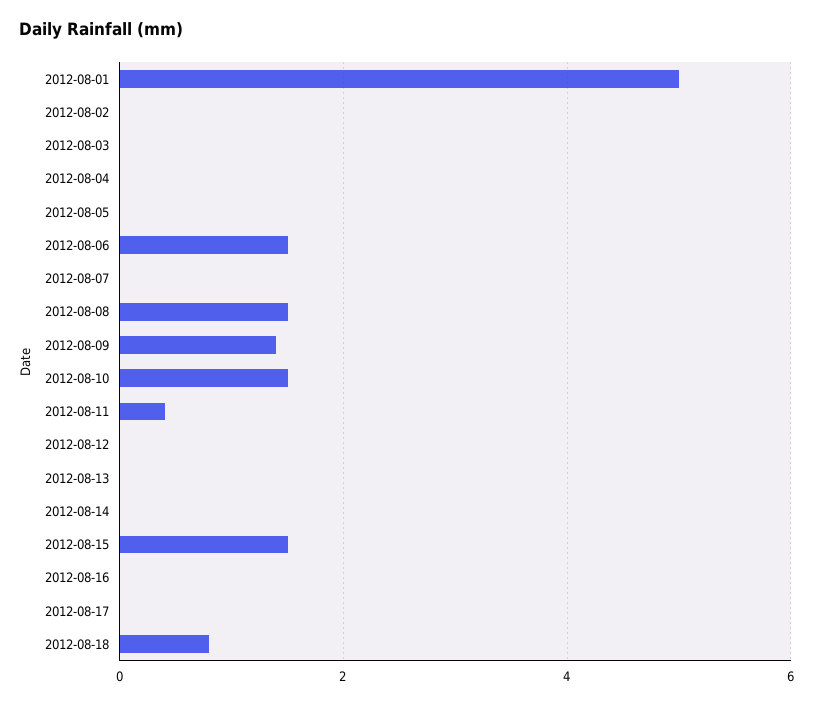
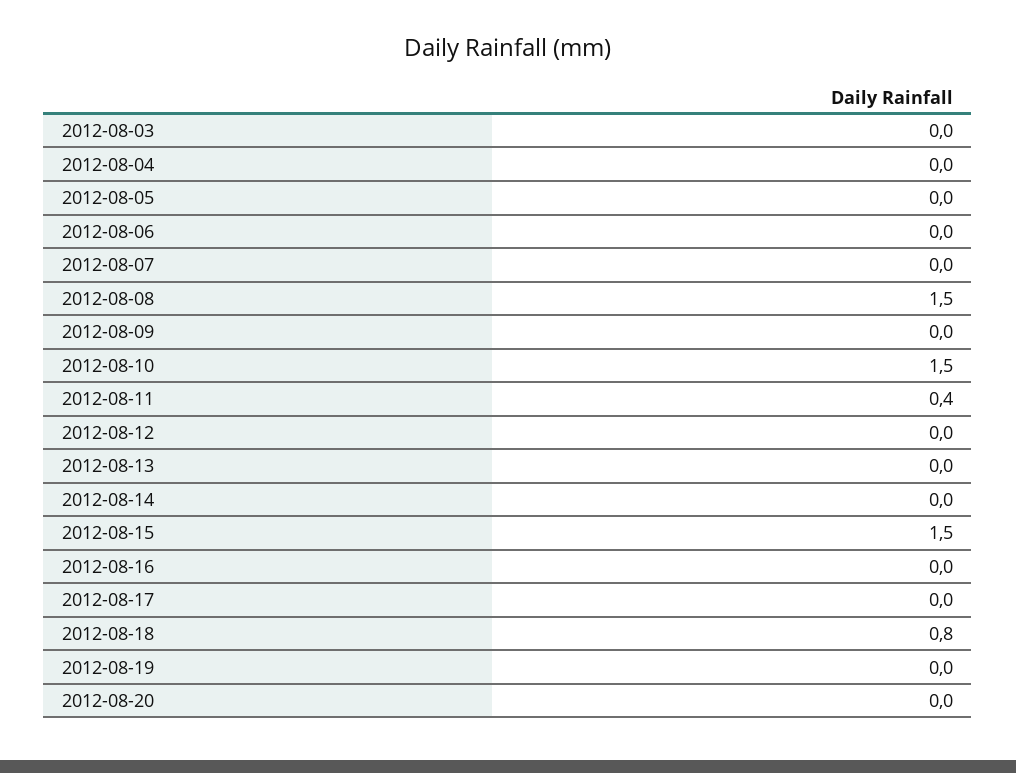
2012-08-01: 5 -> none
2012-08-02: 0 -> none
2012-08-06: 1.5 -> 0
2012-08-09: 1.5 -> 0
2012-08-19: none -> 0
2012-08-20: none -> 0

